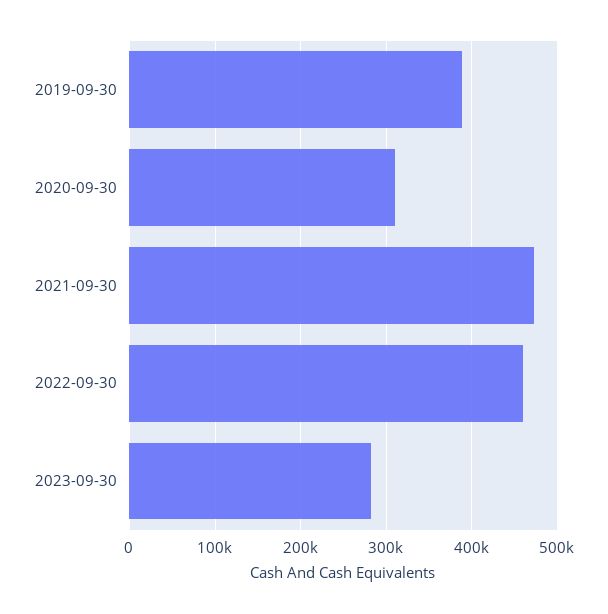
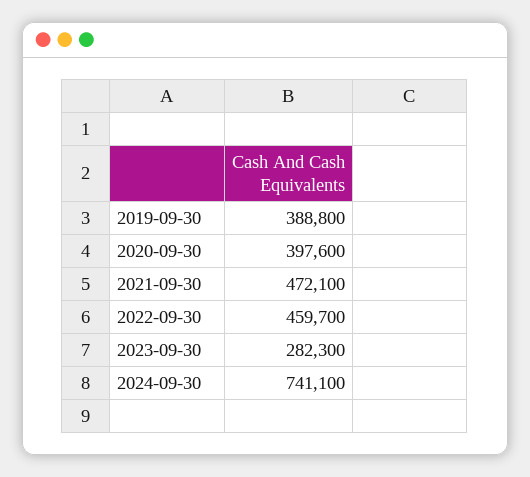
2020-09-30: 310000 -> 397600
2024-09-30: none -> 741100

